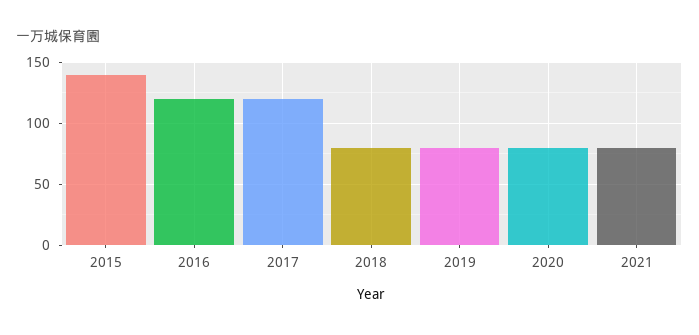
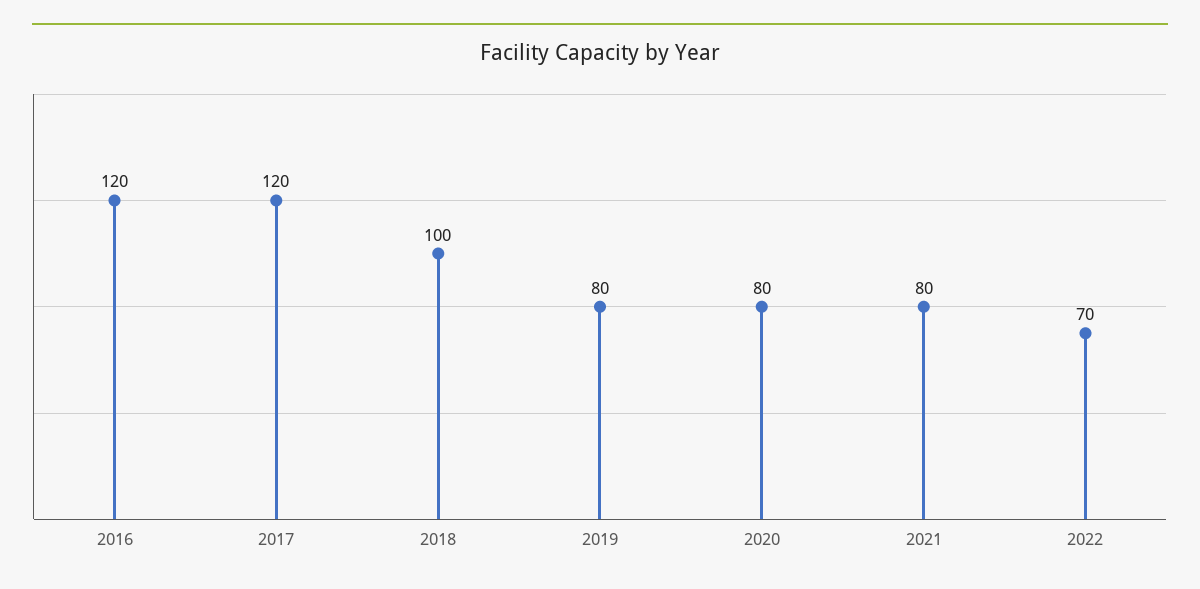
2015: 140 -> none
2018: 80 -> 100
2022: none -> 70

